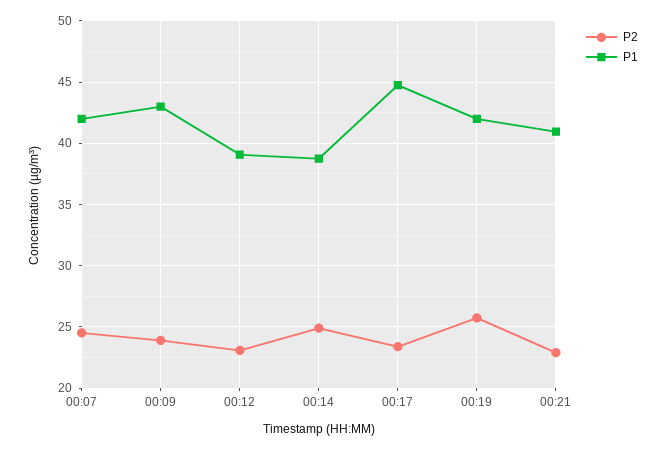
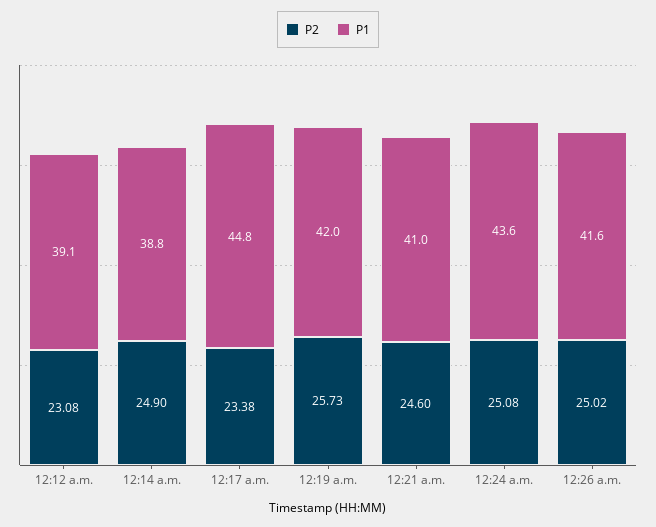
P2, 00:07: 24.5 -> none
P1, 00:07: 42 -> none
P2, 00:09: 24 -> none
P1, 00:09: 43 -> none
P2, 00:21: 23 -> 24.6
P2, 12:24 a.m.: none -> 25.08
P1, 12:24 a.m.: none -> 43.6
P2, 12:26 a.m.: none -> 25.02
P1, 12:26 a.m.: none -> 41.6

